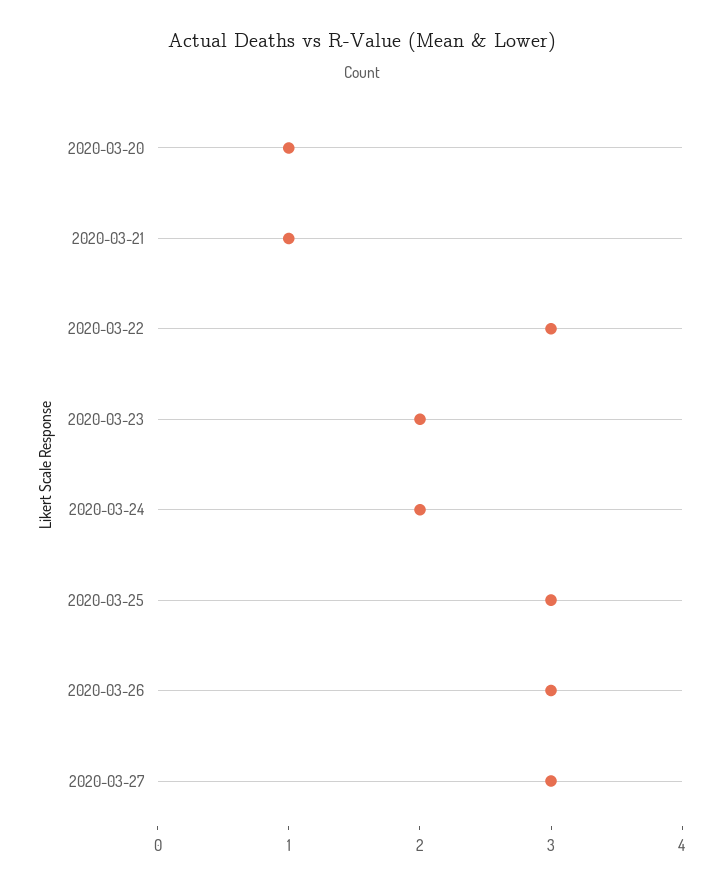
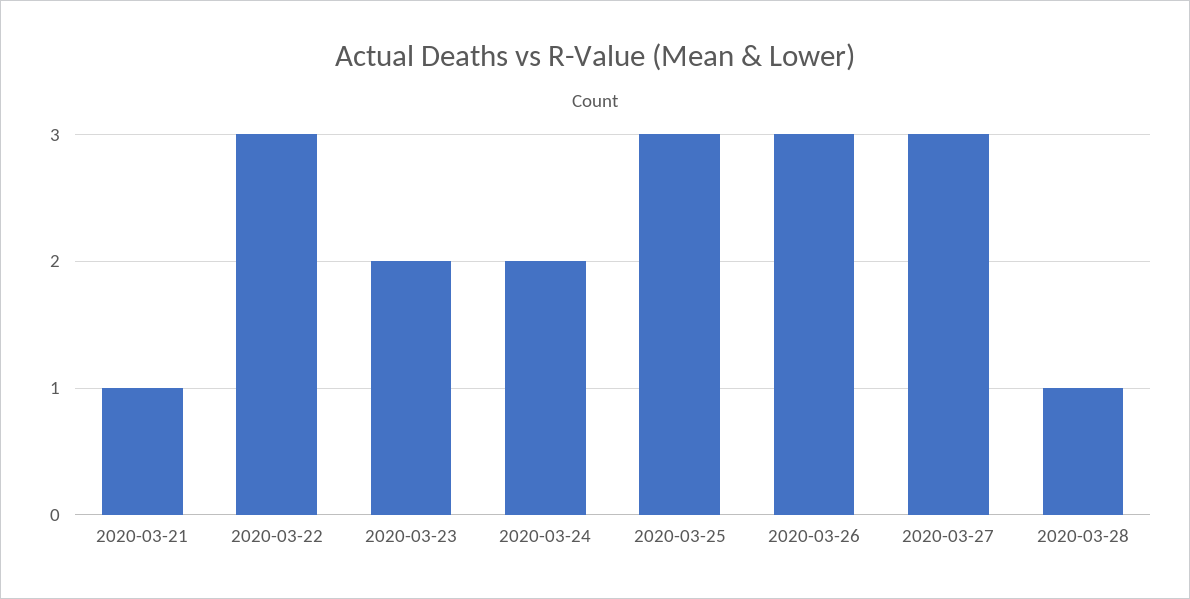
2020-03-20: 1 -> none
2020-03-28: none -> 1

